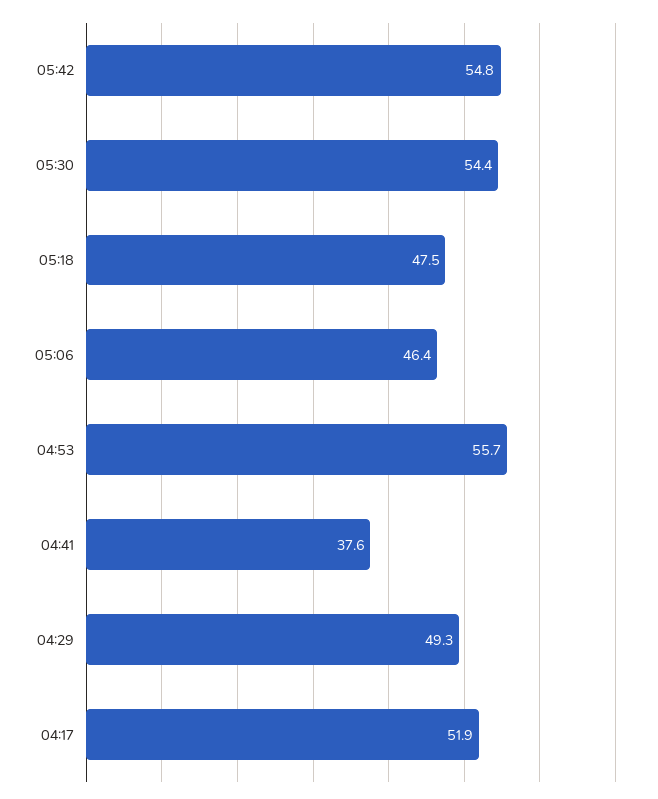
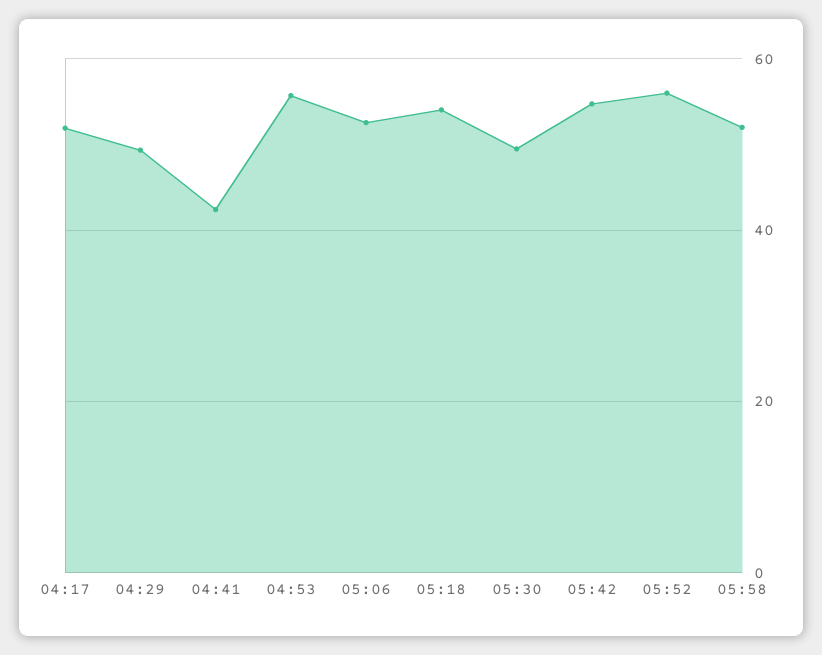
05:30: 54.4 -> 50
05:18: 47.5 -> 54
05:06: 46.4 -> 52
04:41: 37.6 -> 42
05:52: none -> 56
05:58: none -> 52

